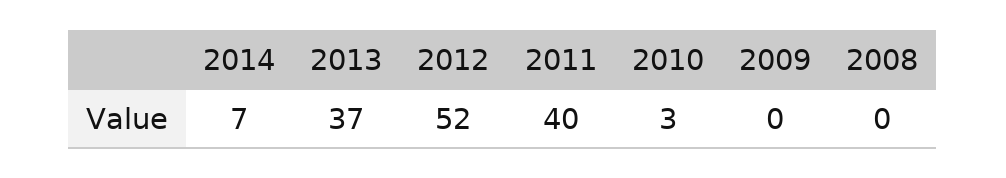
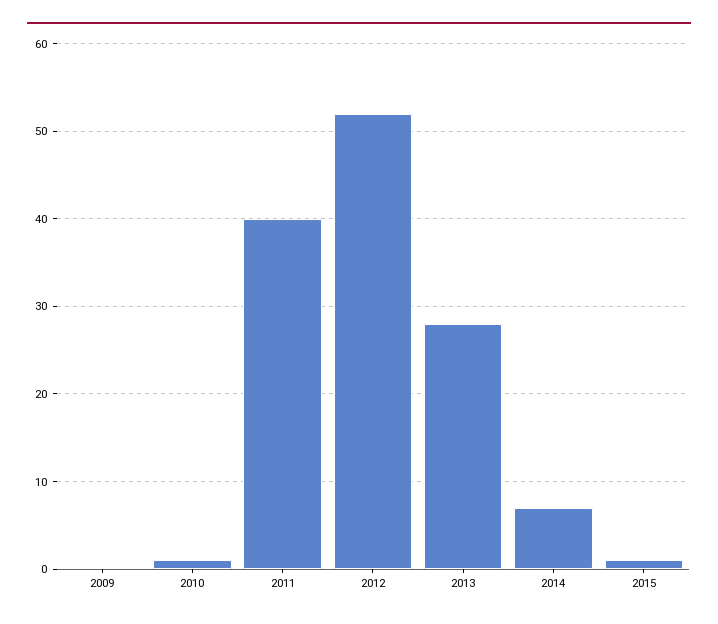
2013: 37 -> 28
2010: 3 -> 1
2008: 0 -> none
2015: none -> 1

